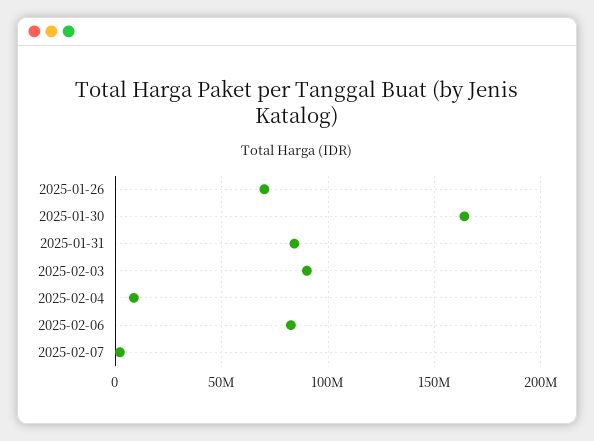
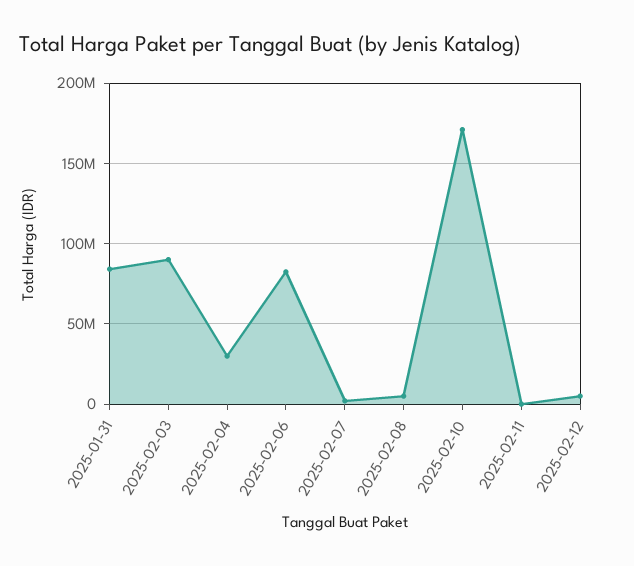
2025-01-26: 70000000 -> none
2025-01-30: 165000000 -> none
2025-02-04: 10000000 -> 30000000
2025-02-08: none -> 5000000
2025-02-10: none -> 170000000
2025-02-11: none -> 0
2025-02-12: none -> 5000000

